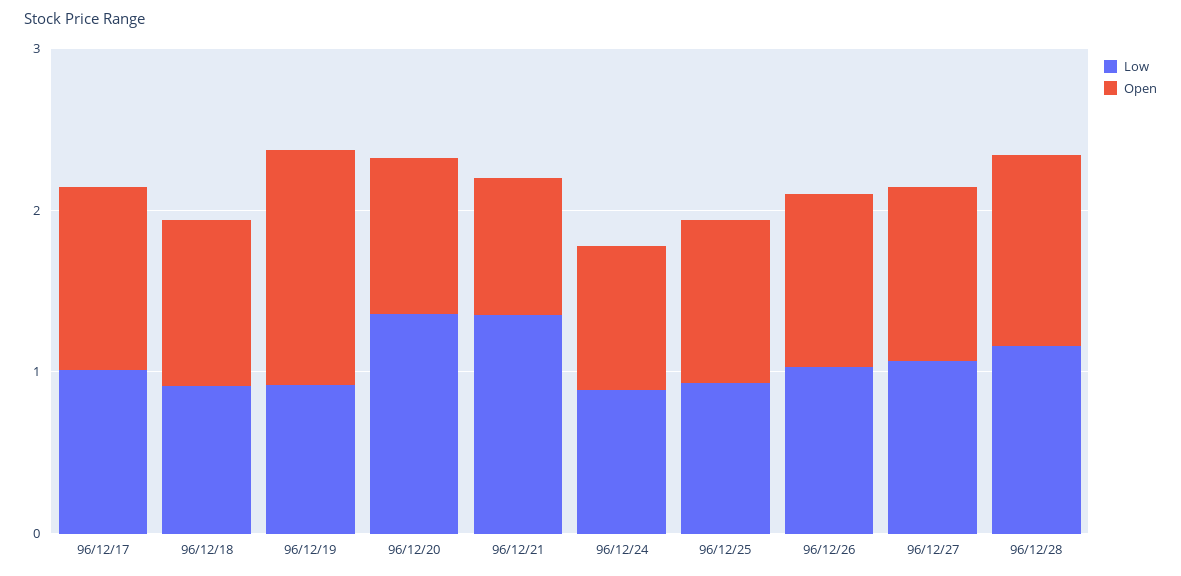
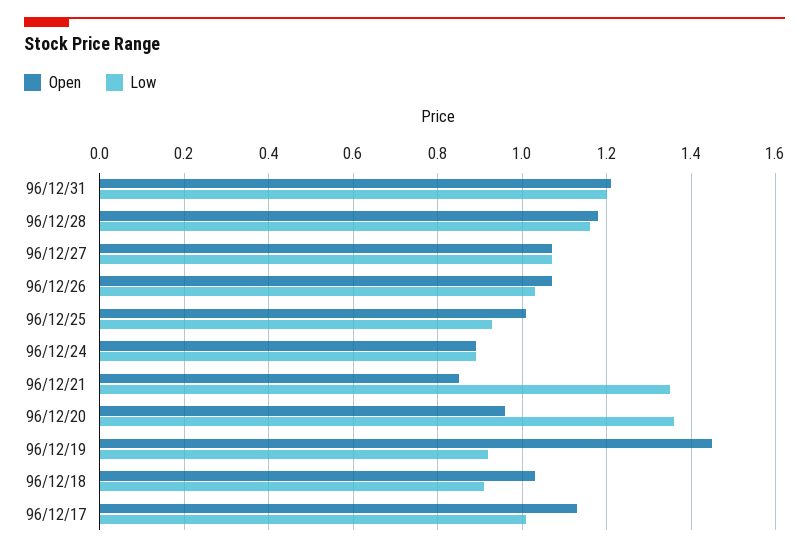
Open, 96/12/31: none -> 1.2
Low, 96/12/31: none -> 1.2

